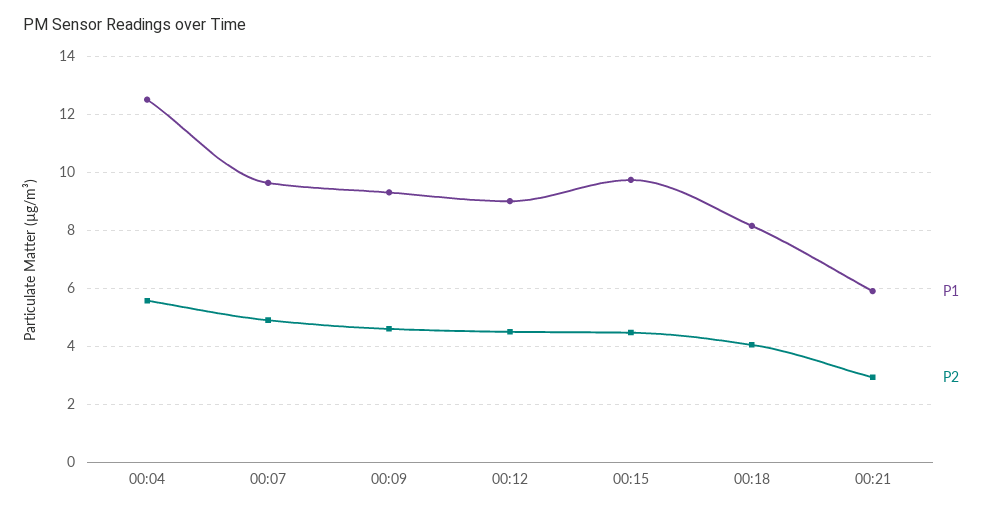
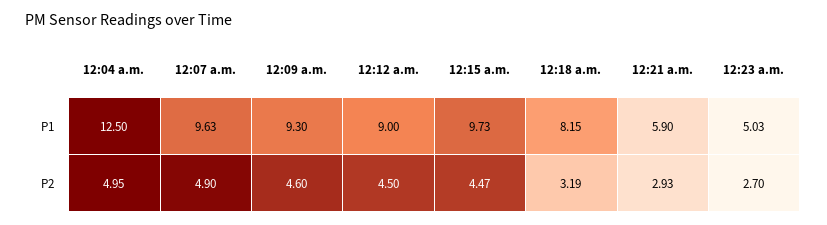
P2, 00:04: 5.5 -> 4.95
P2, 00:18: 4 -> 3.19
P1, 12:23 a.m.: none -> 5.03
P2, 12:23 a.m.: none -> 2.7

